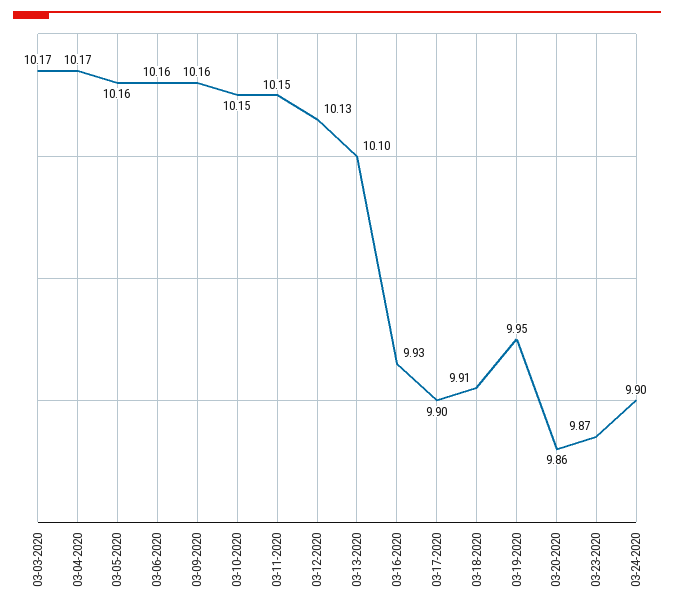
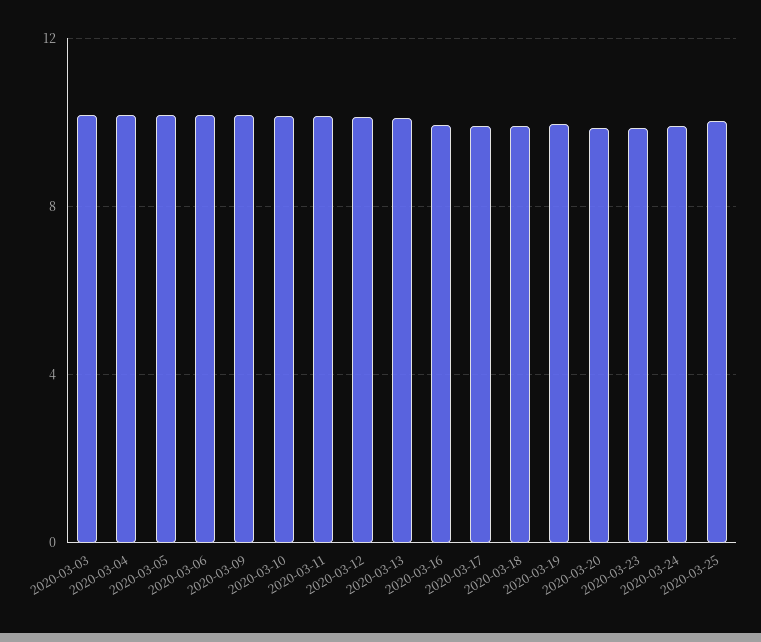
2020-03-25: none -> 10

